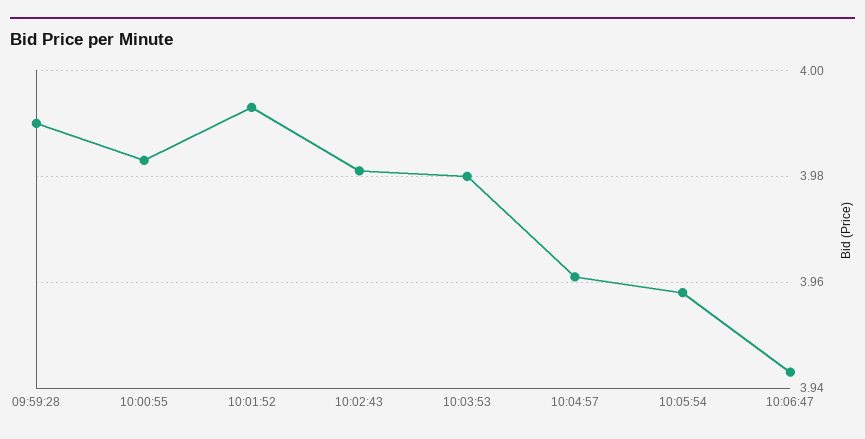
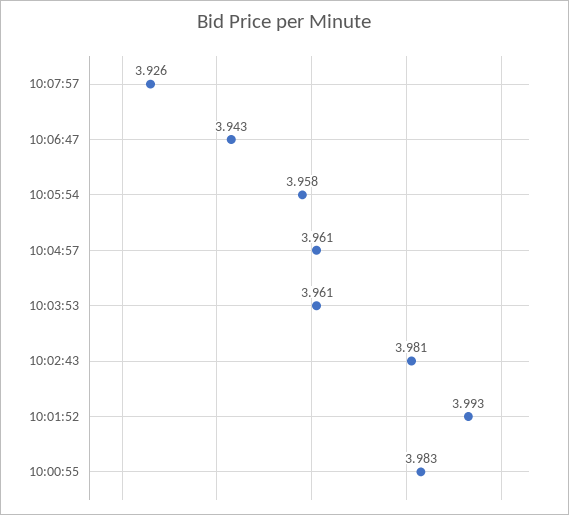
09:59:28: 3.99 -> none
10:03:53: 3.98 -> 3.961
10:07:57: none -> 3.926

